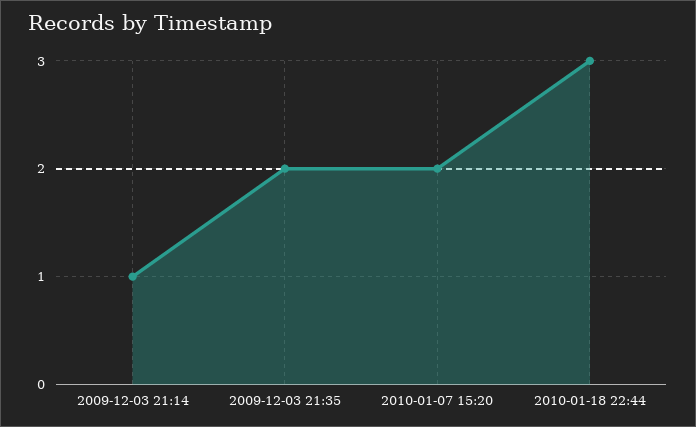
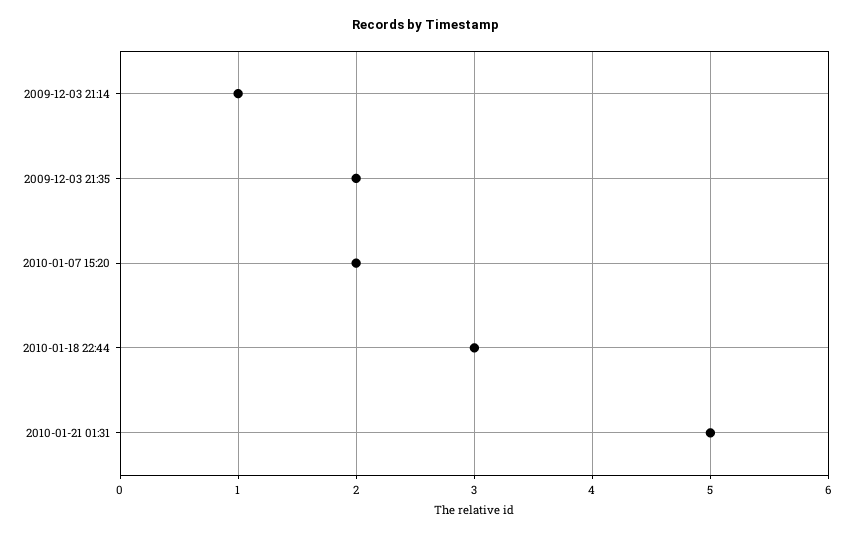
2010-01-21 01:31: none -> 5

